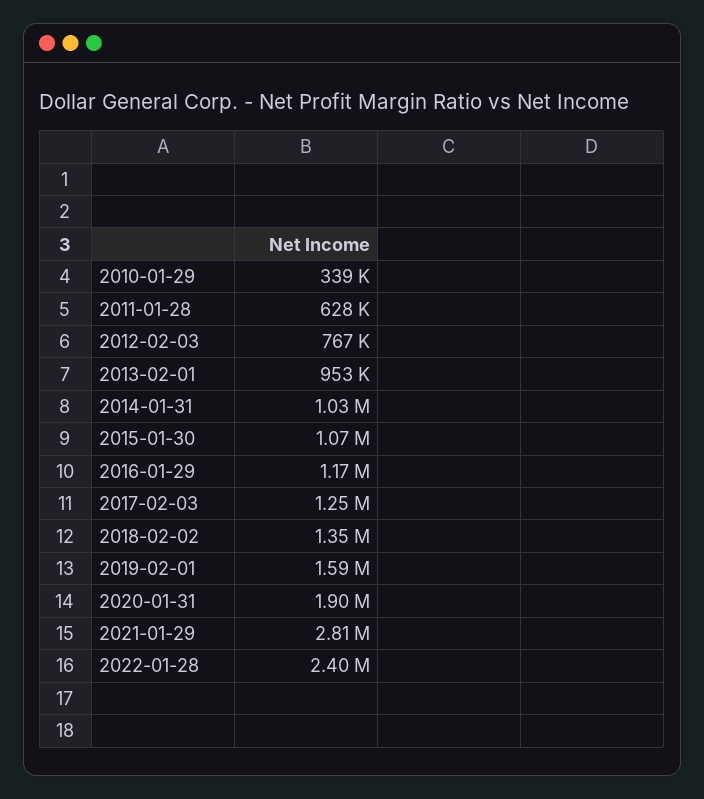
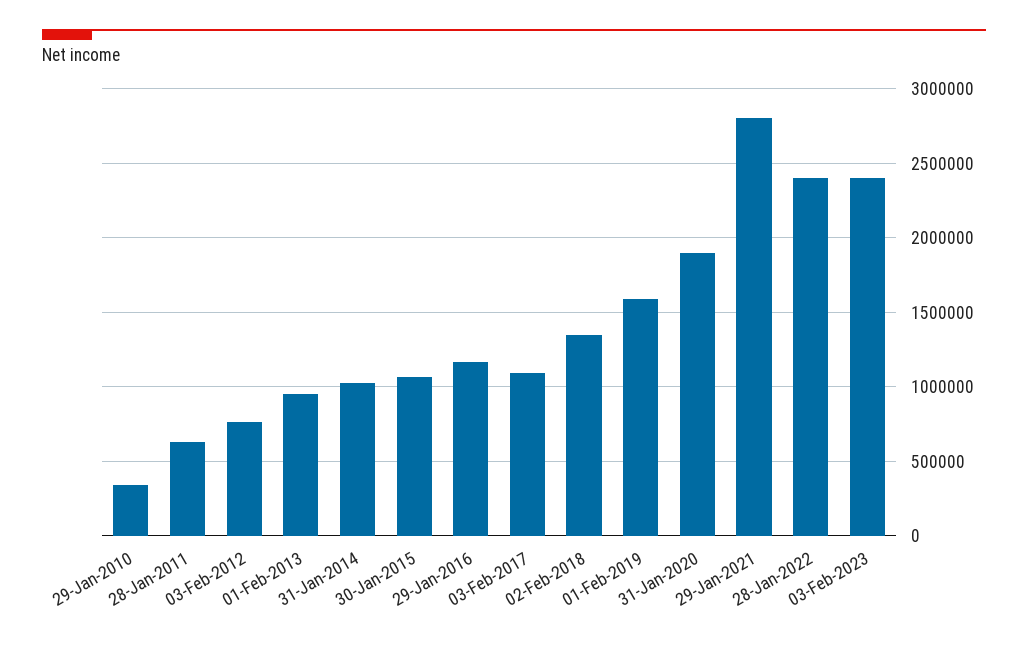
2017-02-03: 1250000 -> 1100000
03-Feb-2023: none -> 2400000

